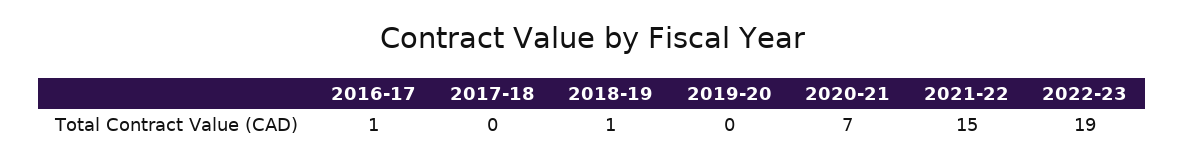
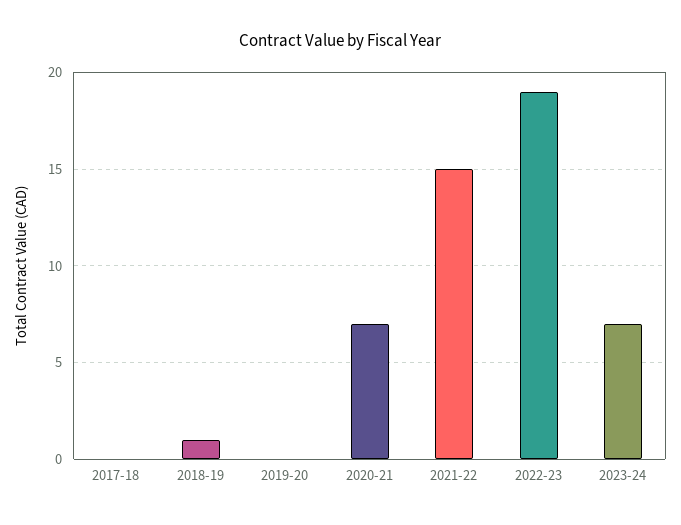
2016-17: 1 -> none
2023-24: none -> 7

